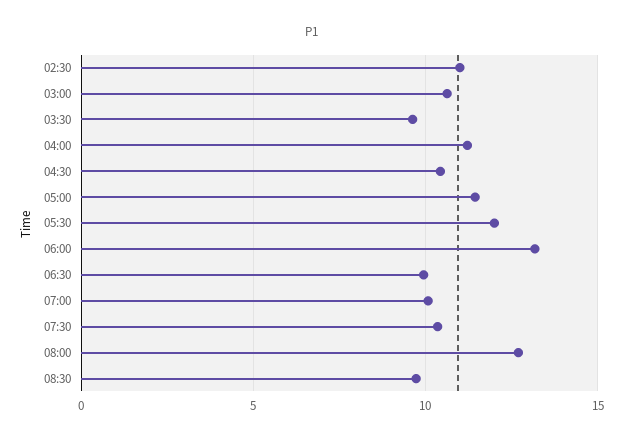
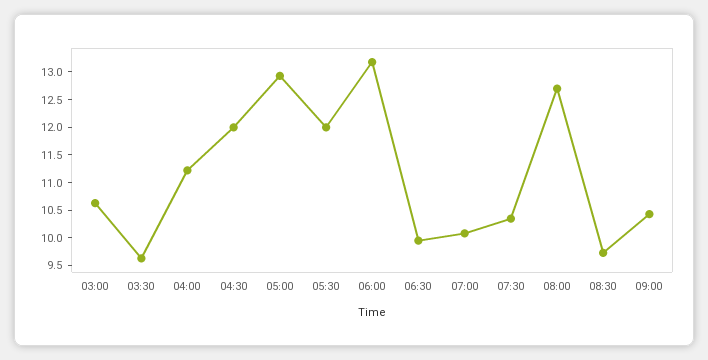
02:30: 11 -> none
04:30: 10.5 -> 12
05:00: 11.5 -> 13
09:00: none -> 10.5

